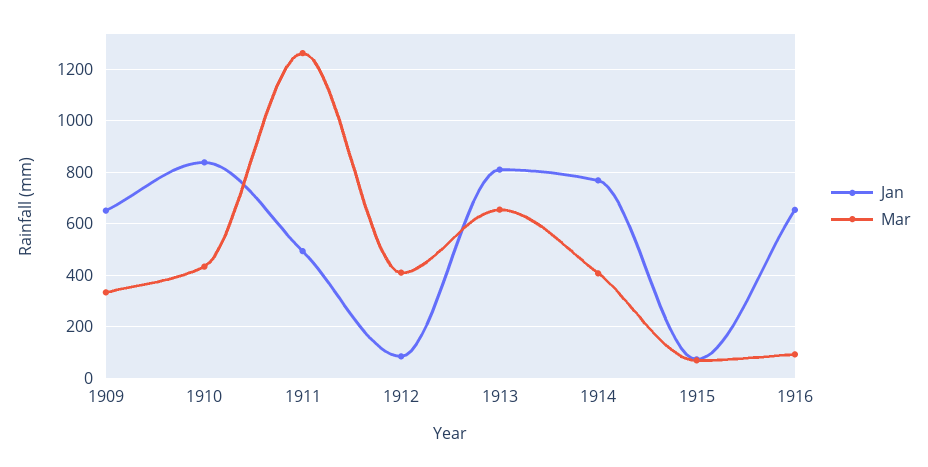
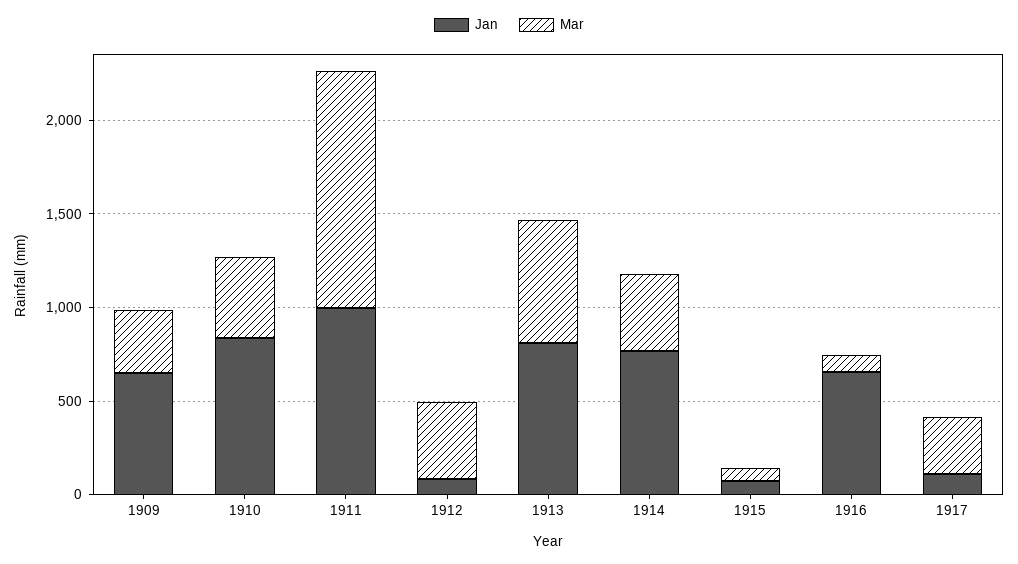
Jan, 1911: 500 -> 1000
Jan, 1917: none -> 100
Mar, 1917: none -> 300

